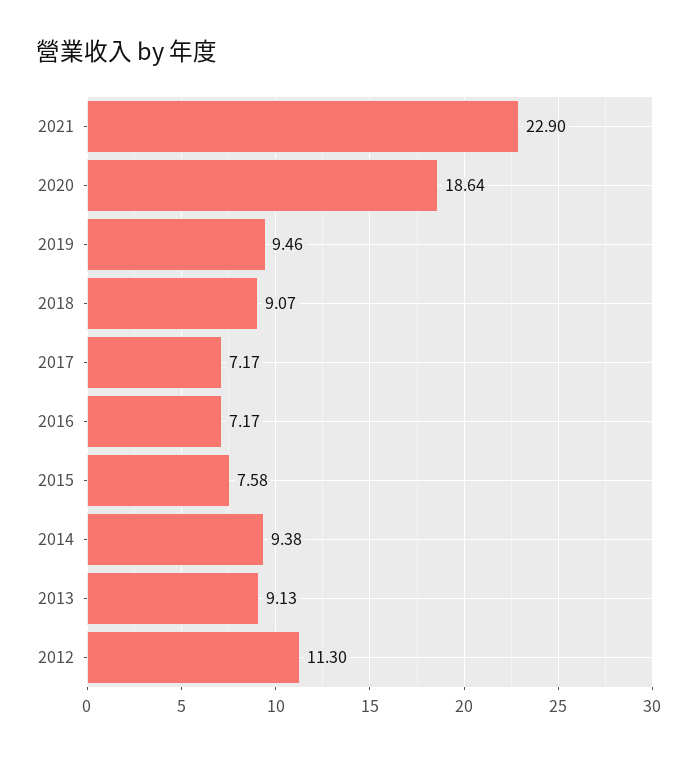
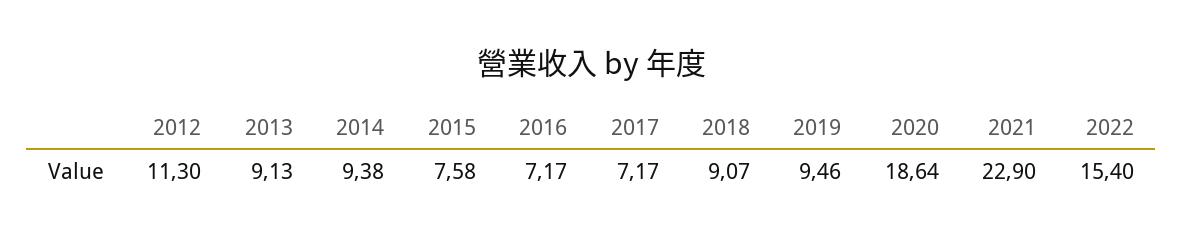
2022: none -> 15.4

